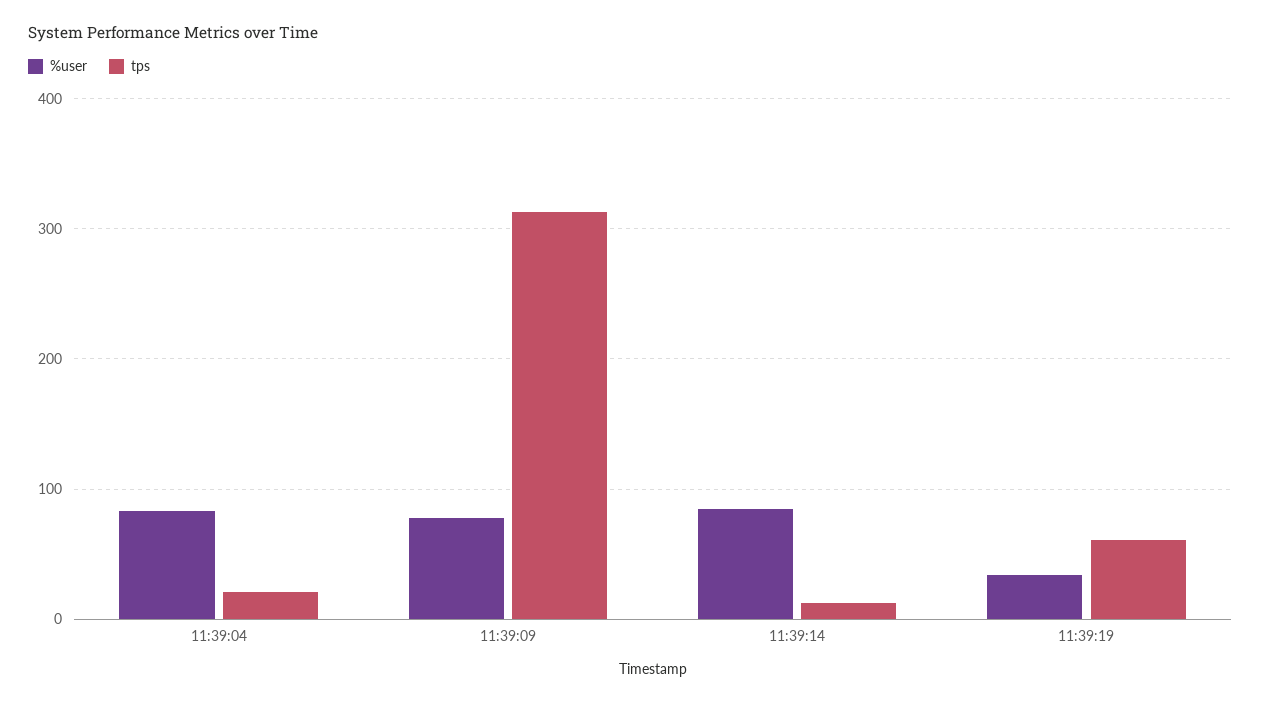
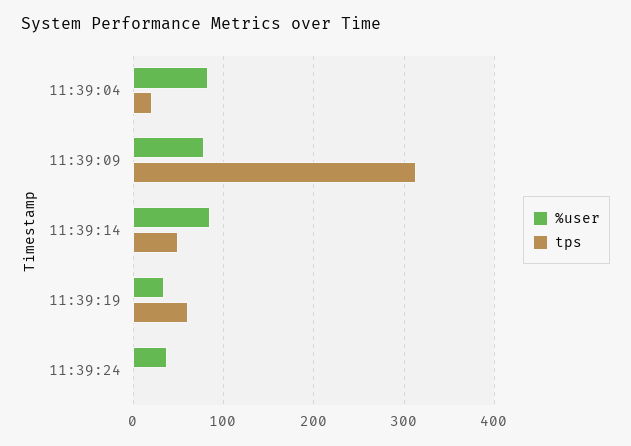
tps, 11:39:14: 10 -> 50
%user, 11:39:24: none -> 40
tps, 11:39:24: none -> 0

